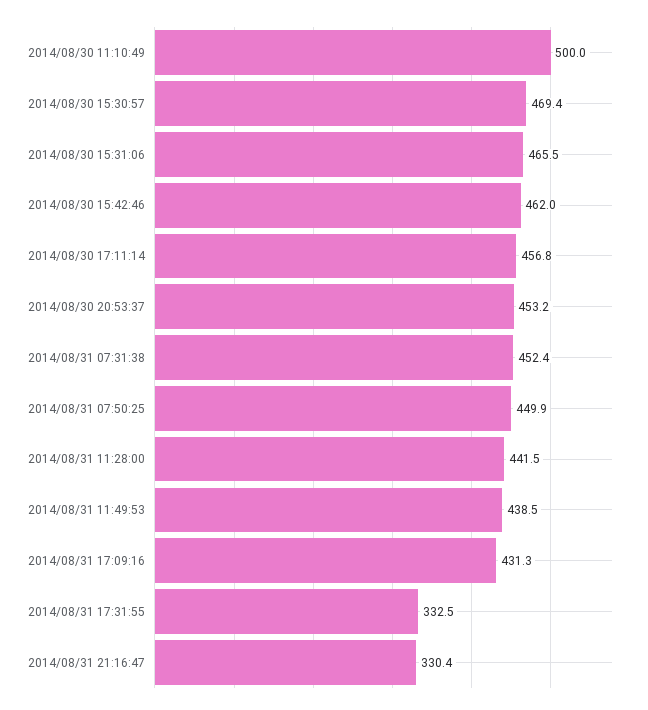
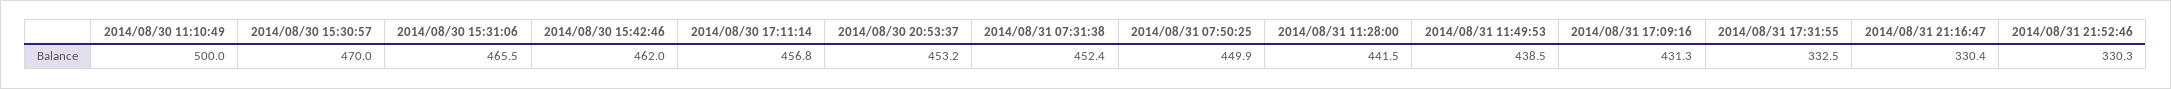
2014/08/30 15:30:57: 469.4 -> 470
2014/08/31 21:52:46: none -> 330.3

